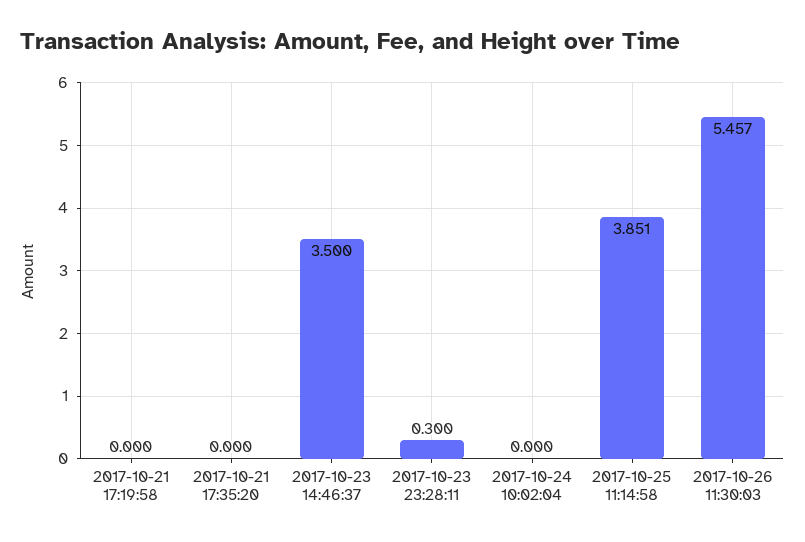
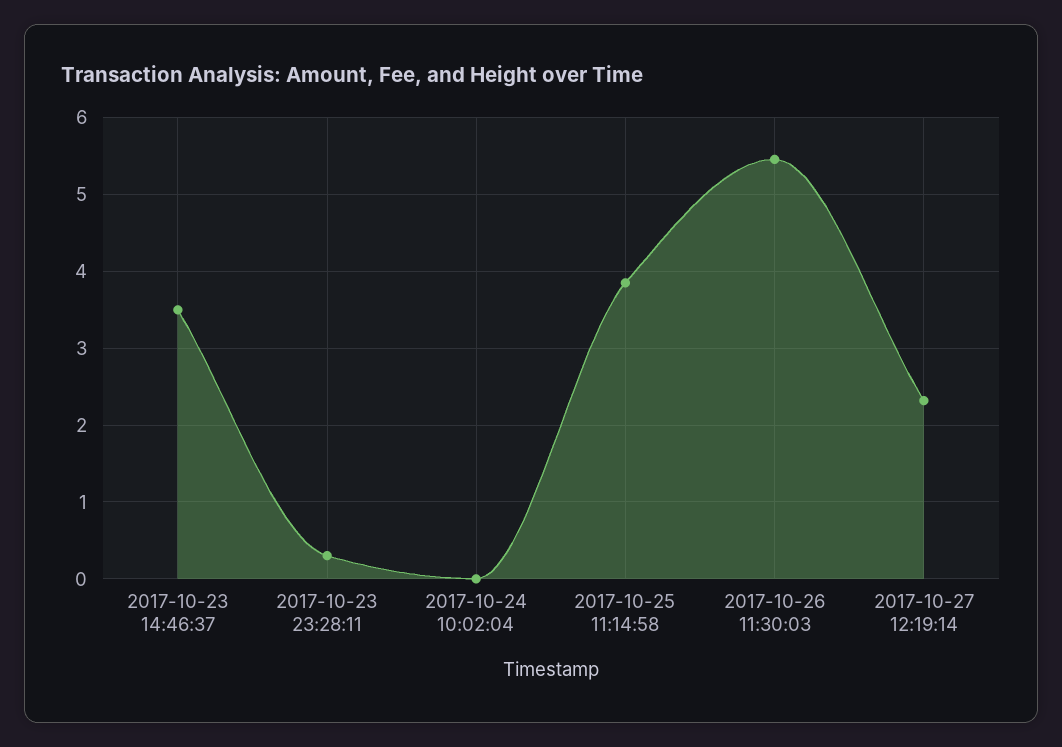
2017-10-21 17:19:58: 0 -> none
2017-10-21 17:35:20: 0 -> none
2017-10-27 12:19:14: none -> 2.3

